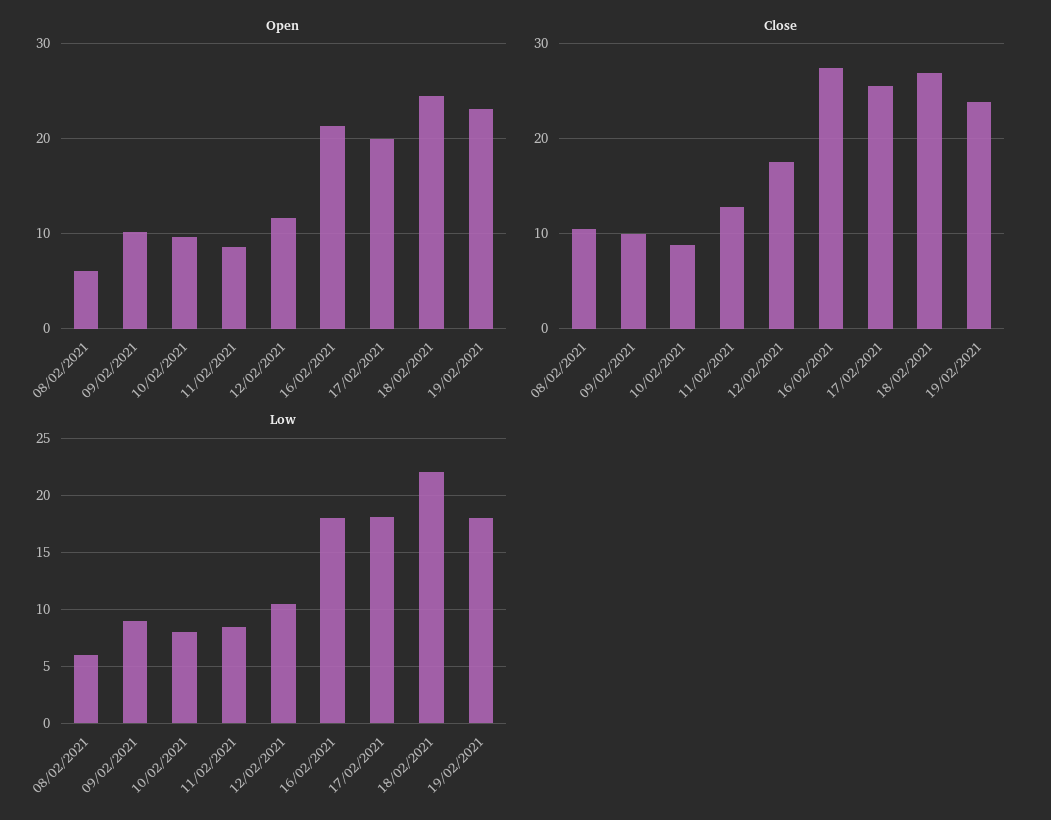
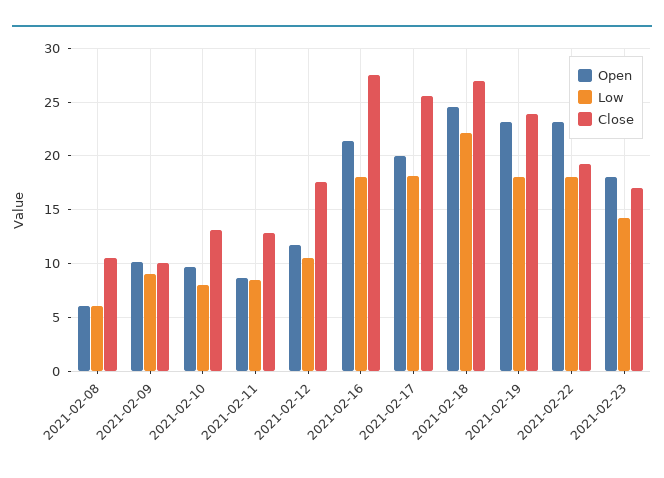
Close, 10/02/2021: 9 -> 13
Open, 2021-02-22: none -> 23
Low, 2021-02-22: none -> 18
Close, 2021-02-22: none -> 19
Open, 2021-02-23: none -> 18
Low, 2021-02-23: none -> 14
Close, 2021-02-23: none -> 17

